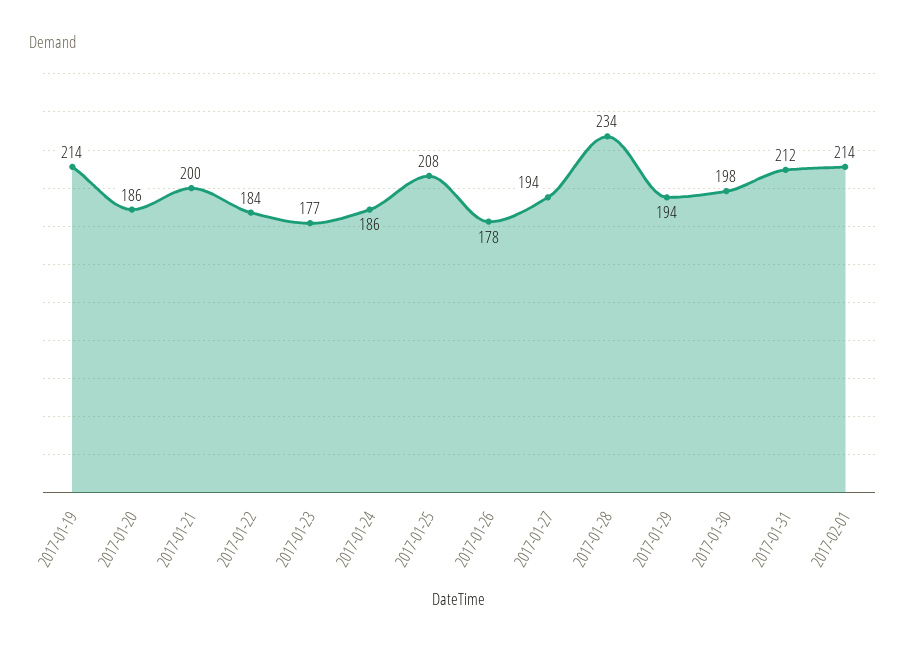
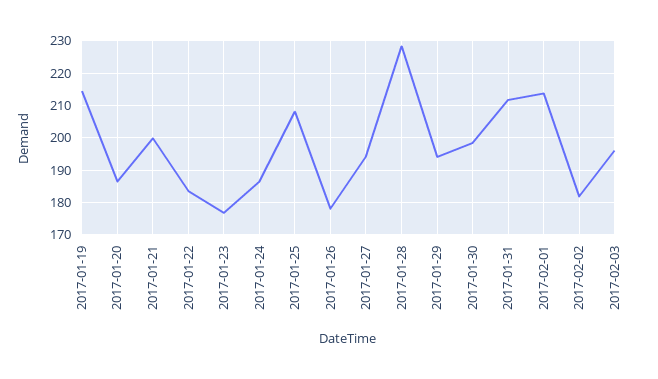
2017-01-28: 234 -> 228
2017-02-02: none -> 182
2017-02-03: none -> 196

